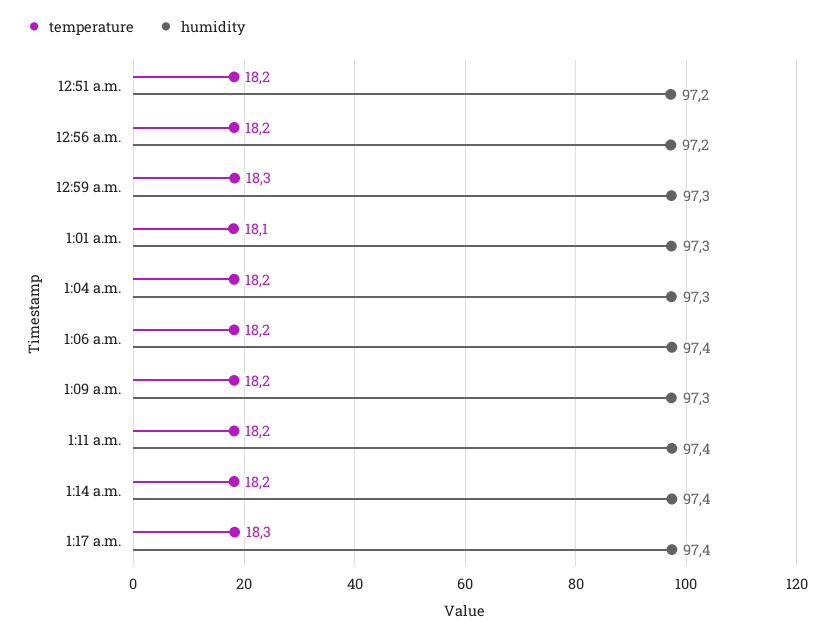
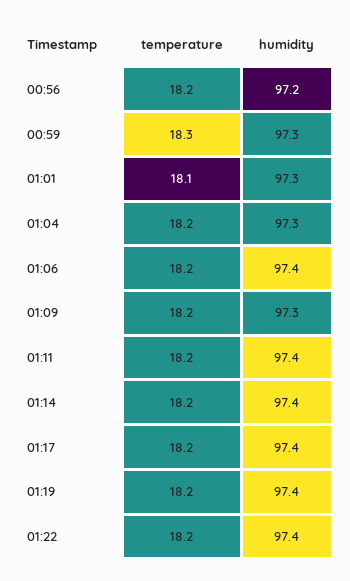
temperature, 12:51 a.m.: 18.2 -> none
humidity, 12:51 a.m.: 97.2 -> none
temperature, 1:17 a.m.: 18.3 -> 18.2
temperature, 01:19: none -> 18.2
humidity, 01:19: none -> 97.4
temperature, 01:22: none -> 18.2
humidity, 01:22: none -> 97.4

